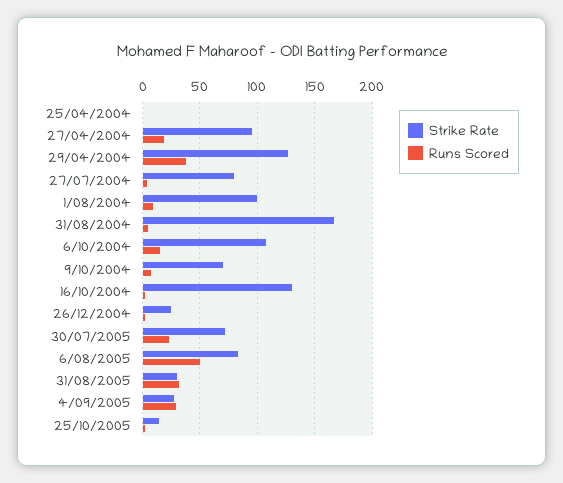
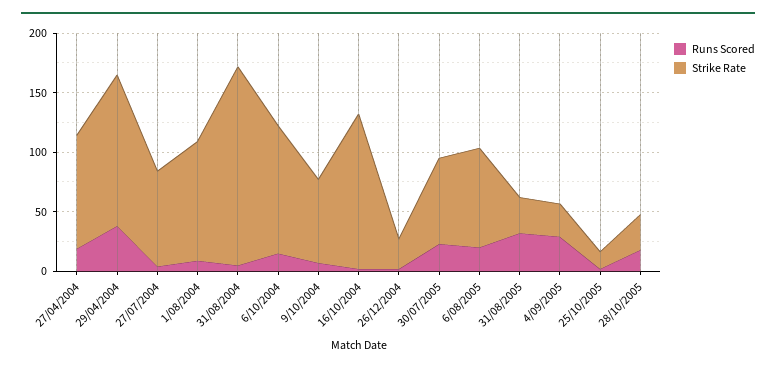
Strike Rate, 25/04/2004: 0 -> none
Runs Scored, 25/04/2004: 0 -> none
Runs Scored, 6/08/2005: 50 -> 20
Runs Scored, 28/10/2005: none -> 20
Strike Rate, 28/10/2005: none -> 30

